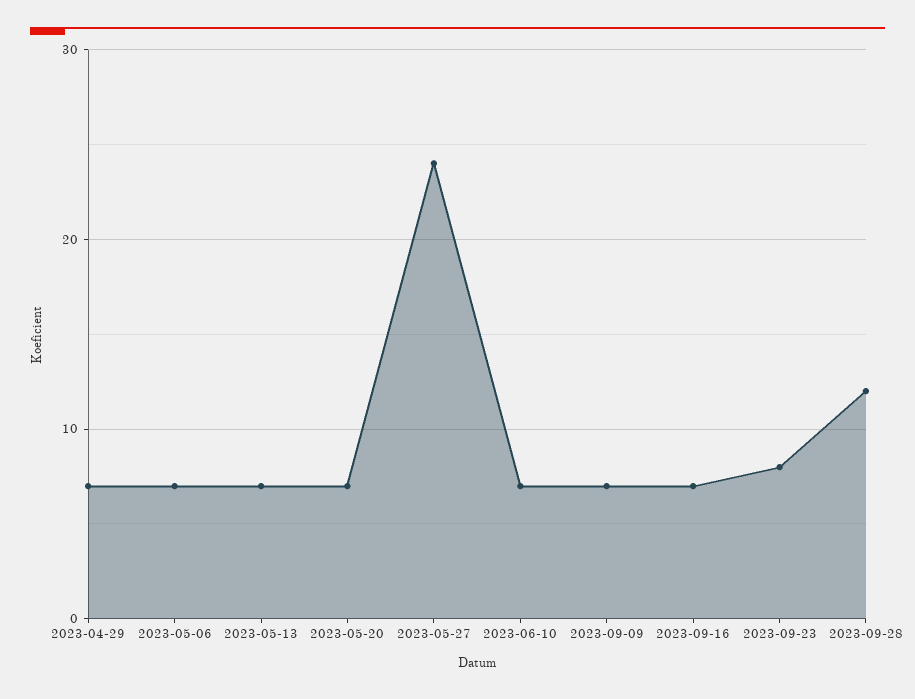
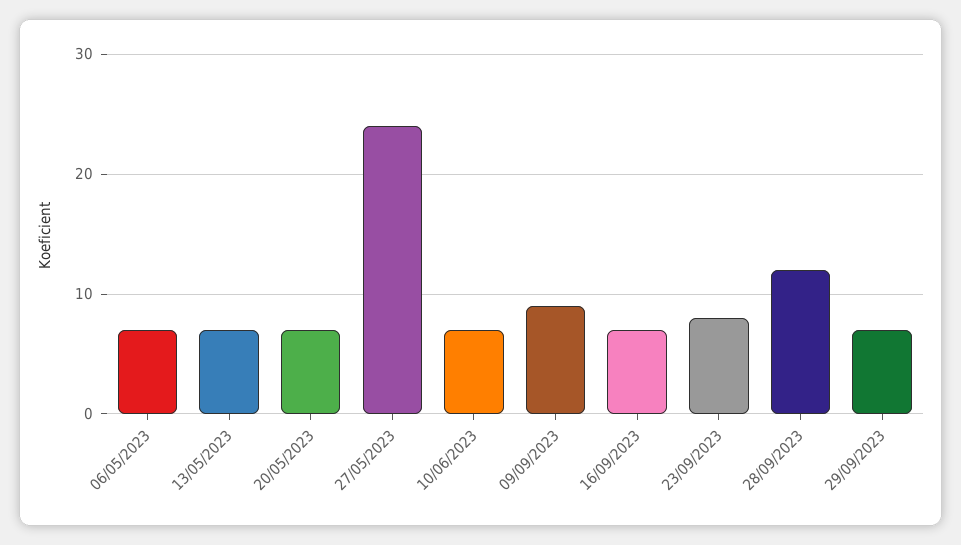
2023-04-29: 7 -> none
2023-09-09: 7 -> 9
29/09/2023: none -> 7

